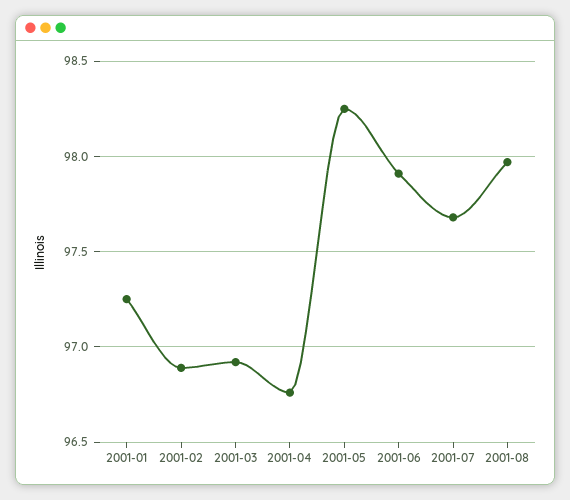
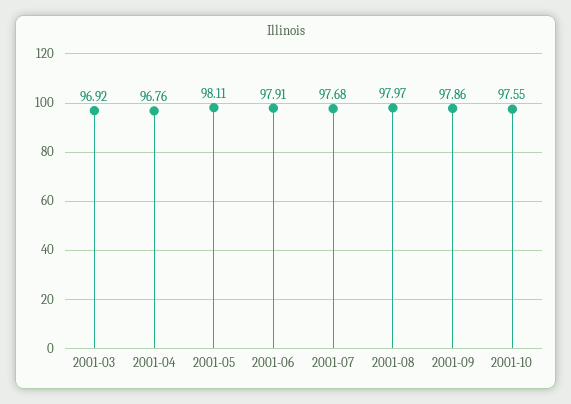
2001-01: 97.25 -> none
2001-02: 96.9 -> none
2001-05: 98.25 -> 98.11
2001-09: none -> 97.86
2001-10: none -> 97.55

